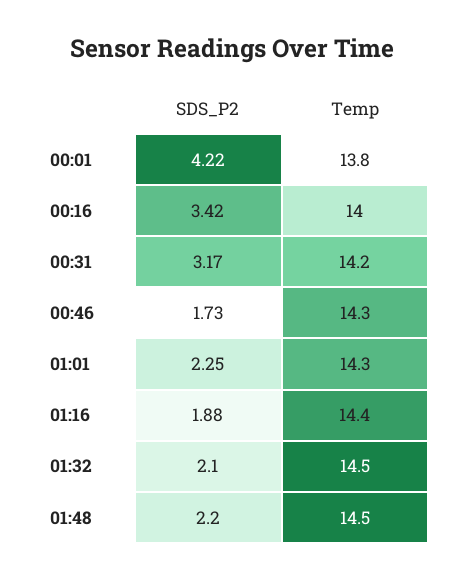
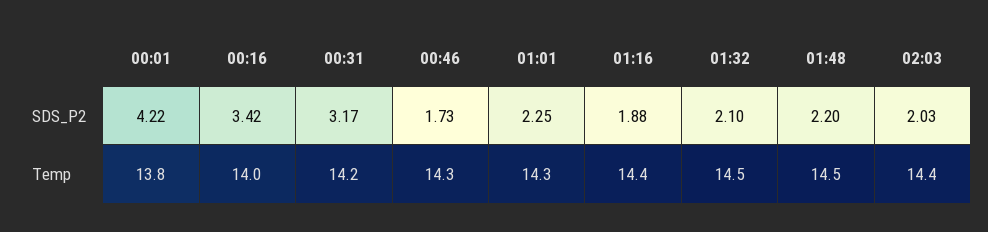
SDS_P2, 02:03: none -> 2.03
Temp, 02:03: none -> 14.4

